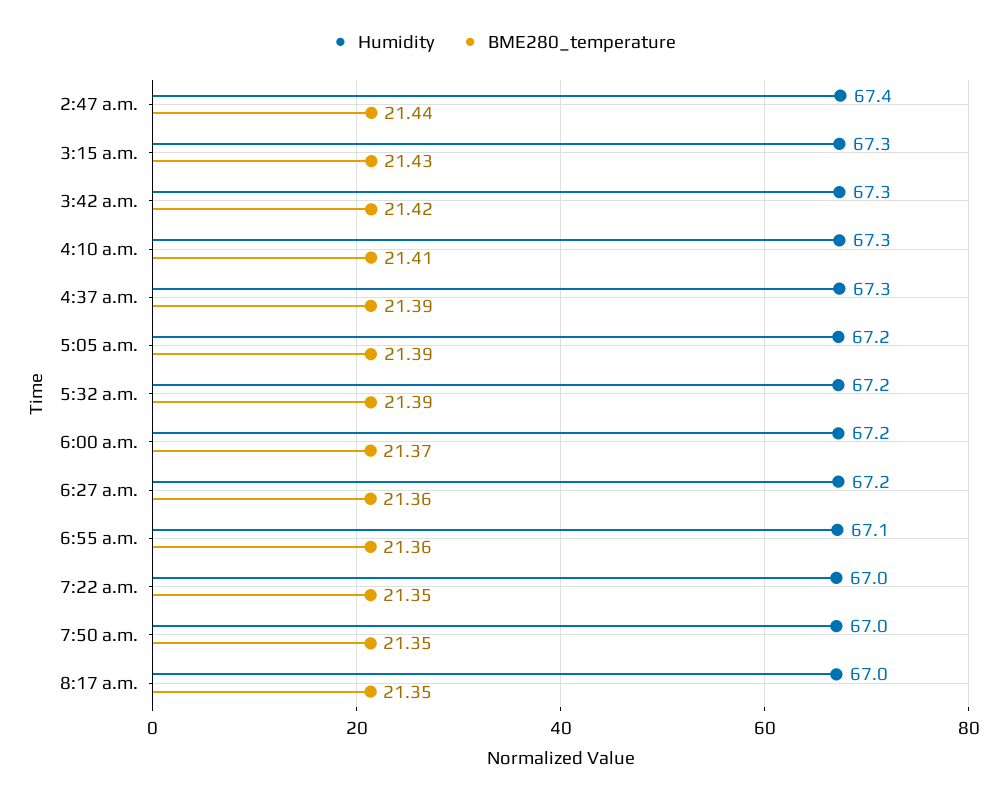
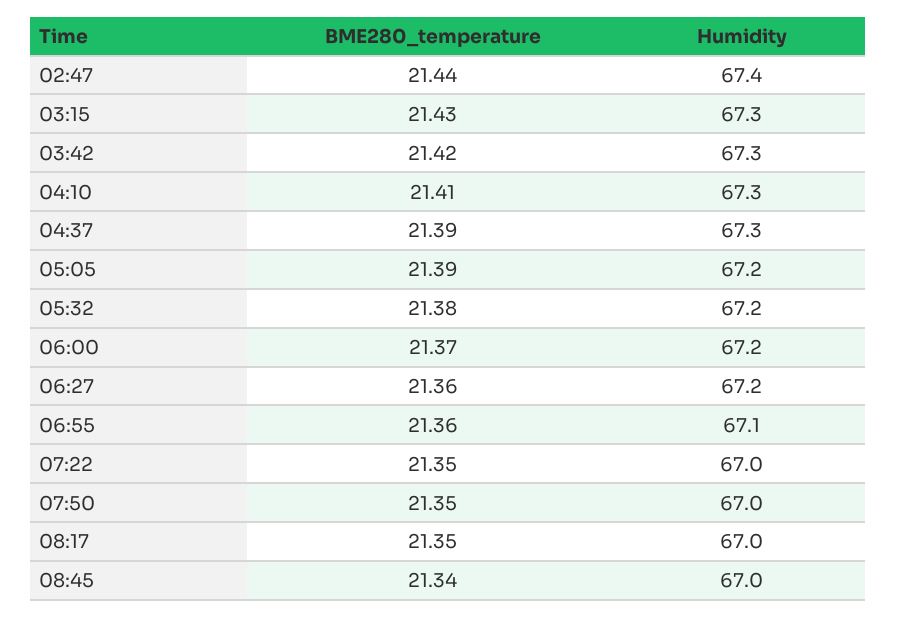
BME280_temperature, 5:32 a.m.: 21.39 -> 21.38
BME280_temperature, 08:45: none -> 21.34
Humidity, 08:45: none -> 67

